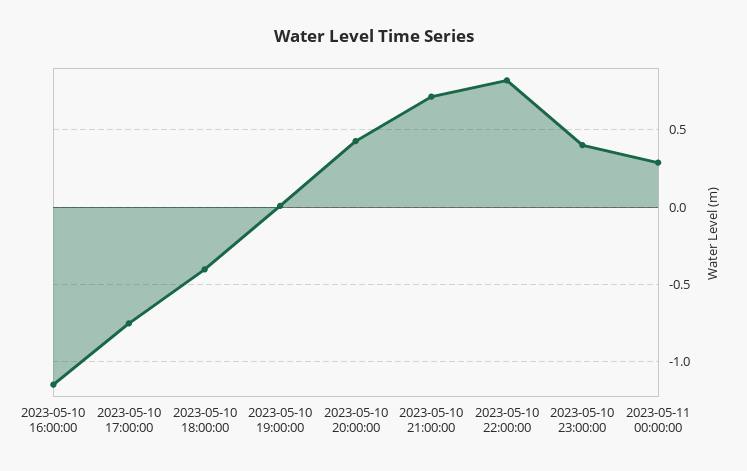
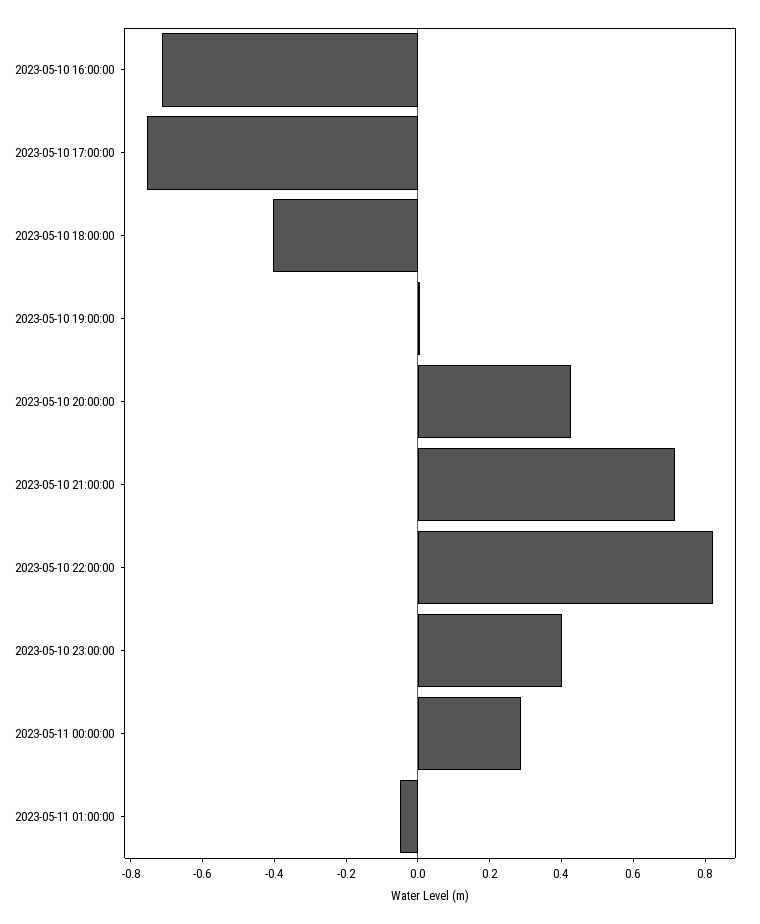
2023-05-10 16:00:00: -1.15 -> -0.7
2023-05-11 01:00:00: none -> -0.05

